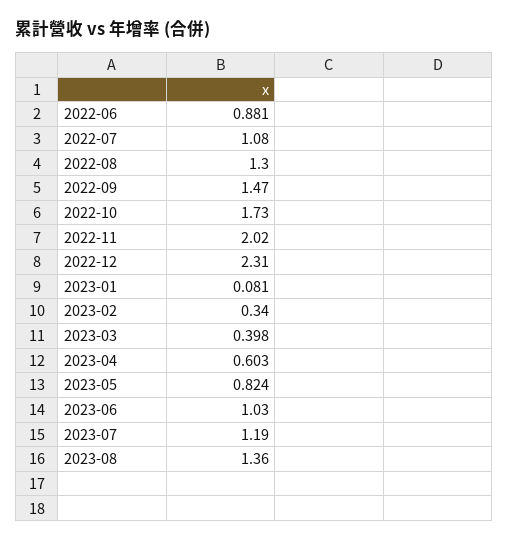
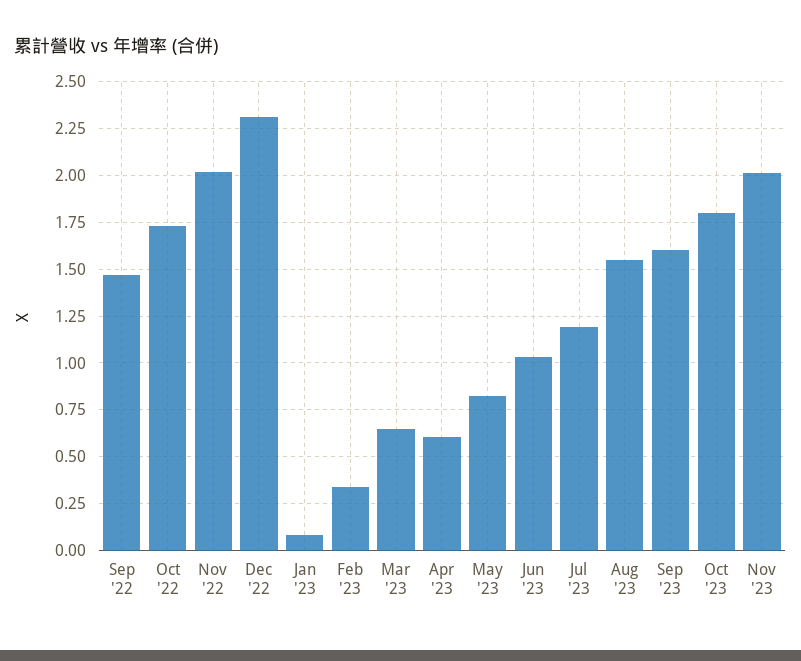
2022-06: 0.881 -> none
2022-07: 1.08 -> none
2022-08: 1.3 -> none
2023-03: 0.398 -> 0.65
2023-08: 1.36 -> 1.55
Sep '23: none -> 1.6
Oct '23: none -> 1.8
Nov '23: none -> 2

